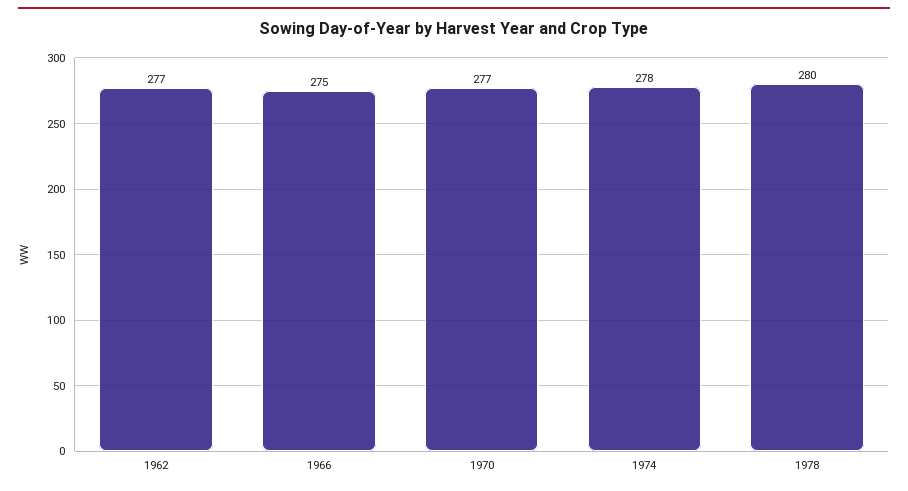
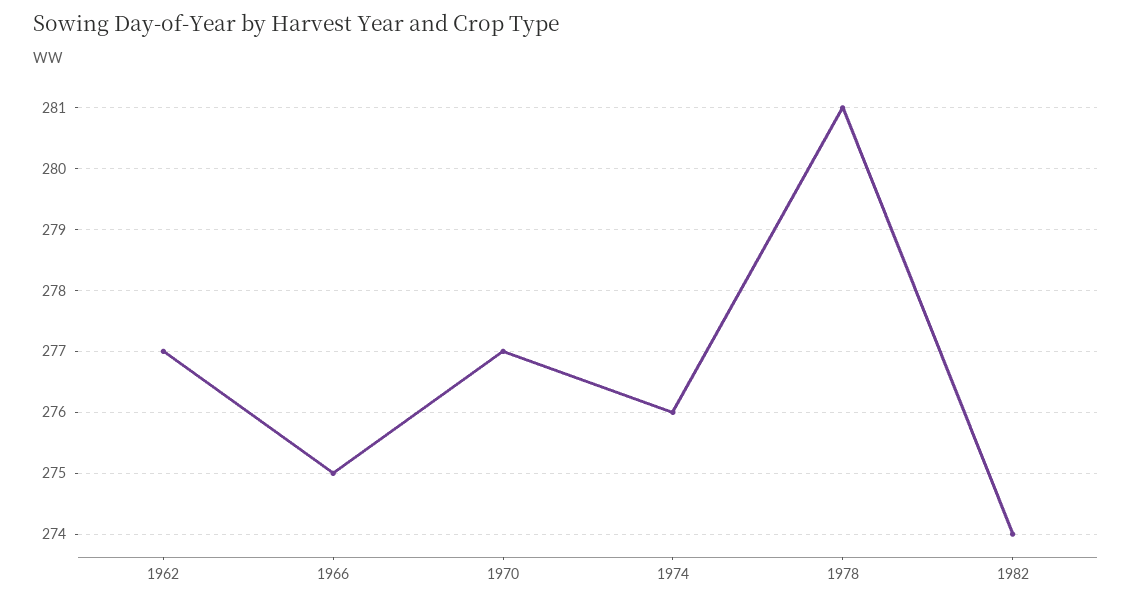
1974: 278 -> 276
1978: 280 -> 281
1982: none -> 274

